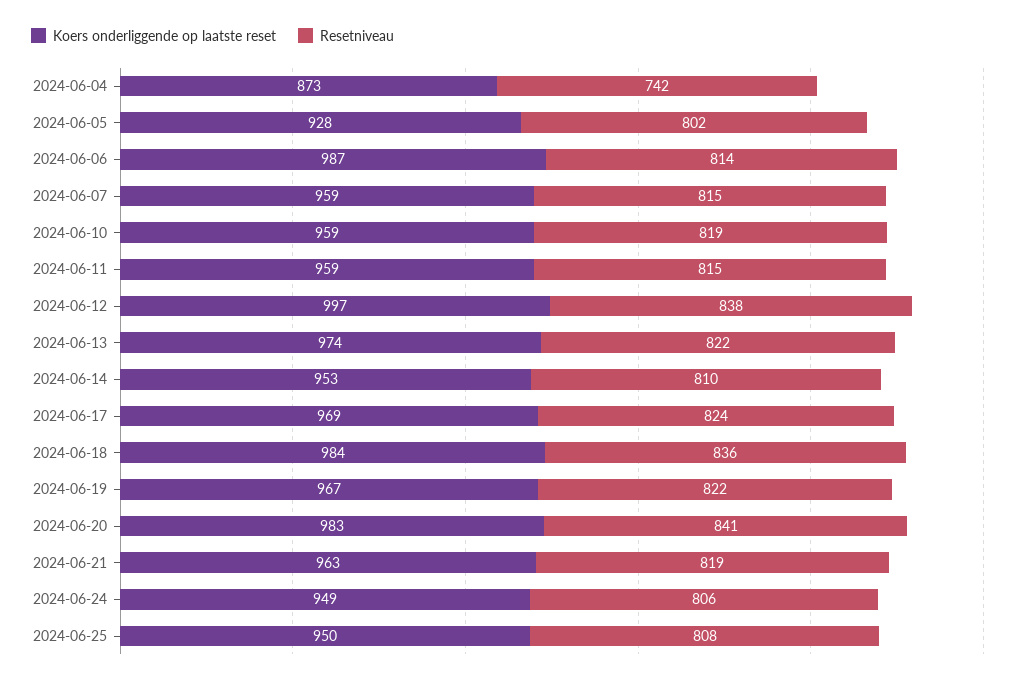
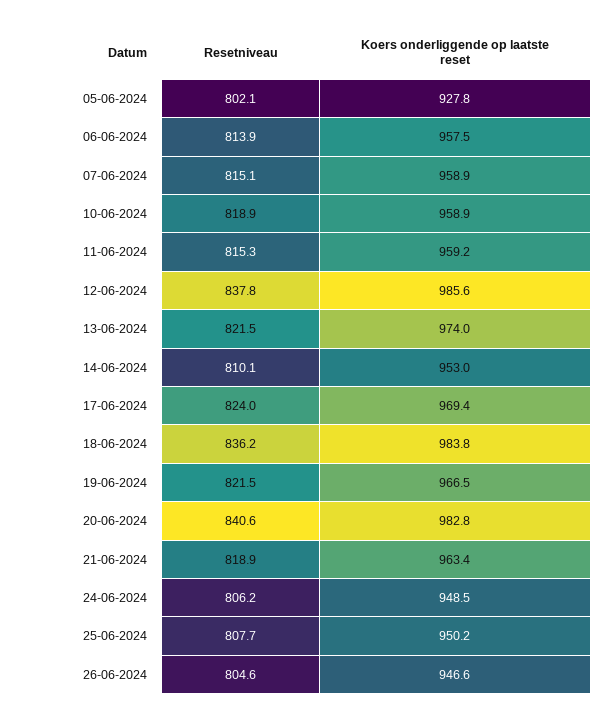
Koers onderliggende op laatste reset, 2024-06-04: 873 -> none
Resetniveau, 2024-06-04: 742 -> none
Koers onderliggende op laatste reset, 2024-06-06: 987 -> 957.5
Koers onderliggende op laatste reset, 2024-06-12: 997 -> 985.6
Resetniveau, 26-06-2024: none -> 804.6
Koers onderliggende op laatste reset, 26-06-2024: none -> 946.6

